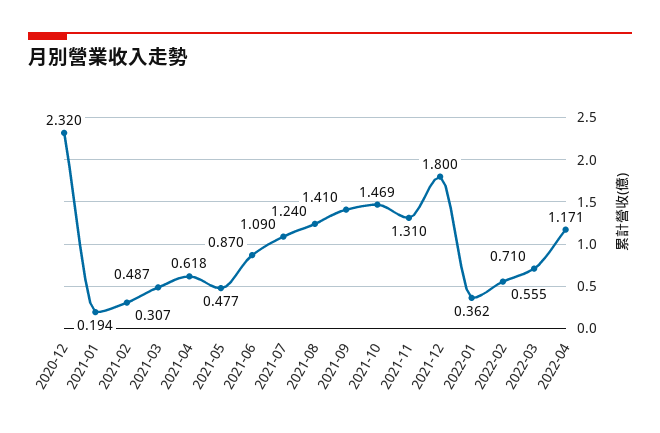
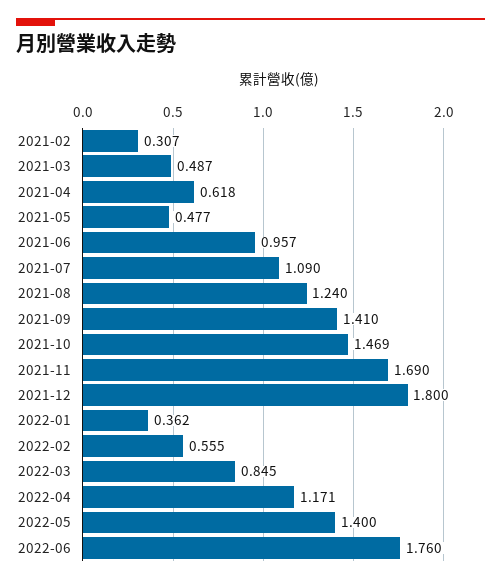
2020-12: 2.32 -> none
2021-01: 0.194 -> none
2021-06: 0.87 -> 0.957
2021-11: 1.31 -> 1.69
2022-03: 0.71 -> 0.845
2022-05: none -> 1.4
2022-06: none -> 1.76

